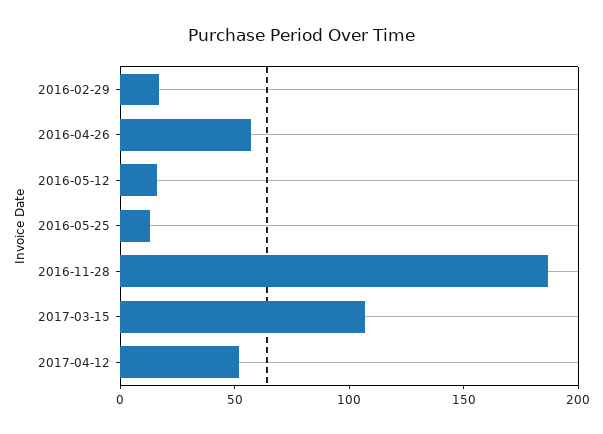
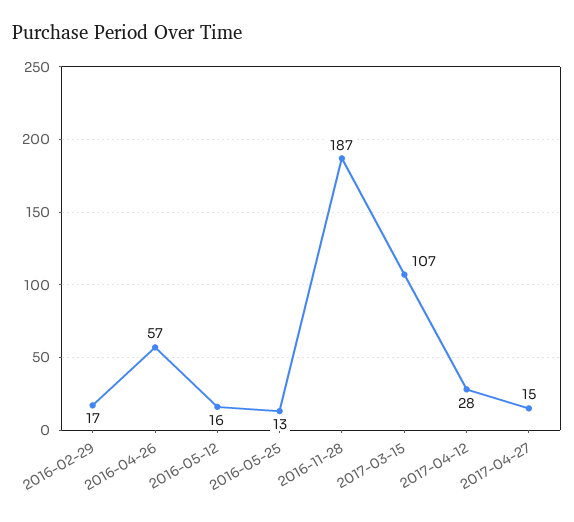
2017-04-12: 50 -> 28
2017-04-27: none -> 15

